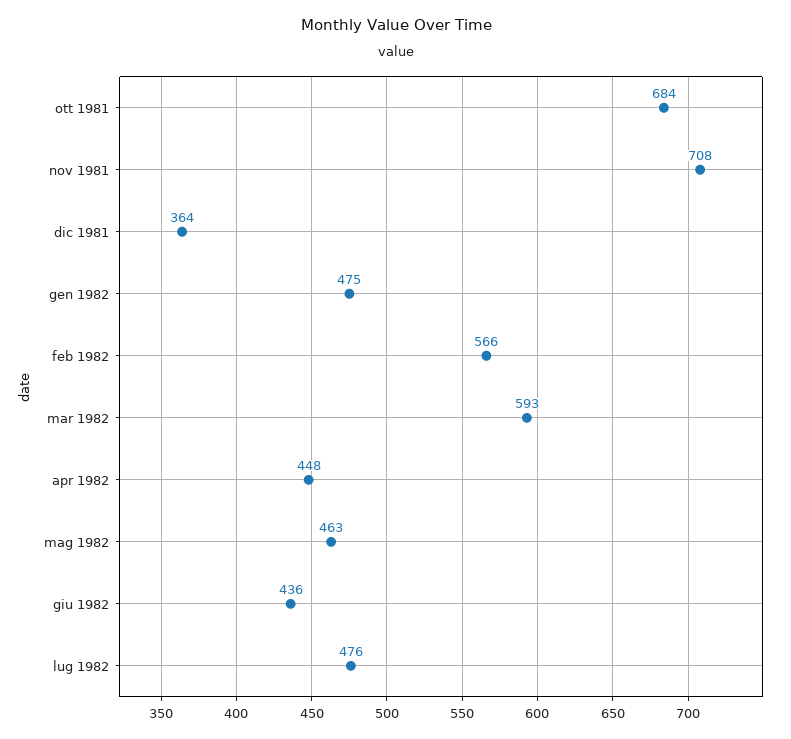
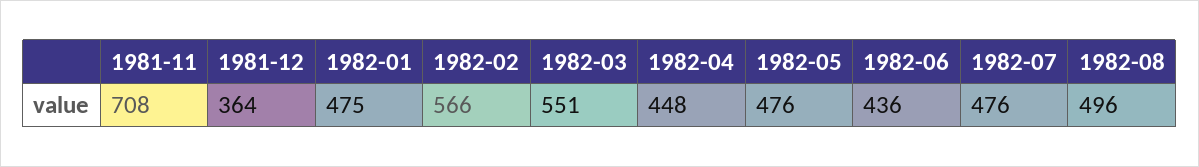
ott 1981: 684 -> none
mar 1982: 593 -> 551
mag 1982: 463 -> 476
1982-08: none -> 496

